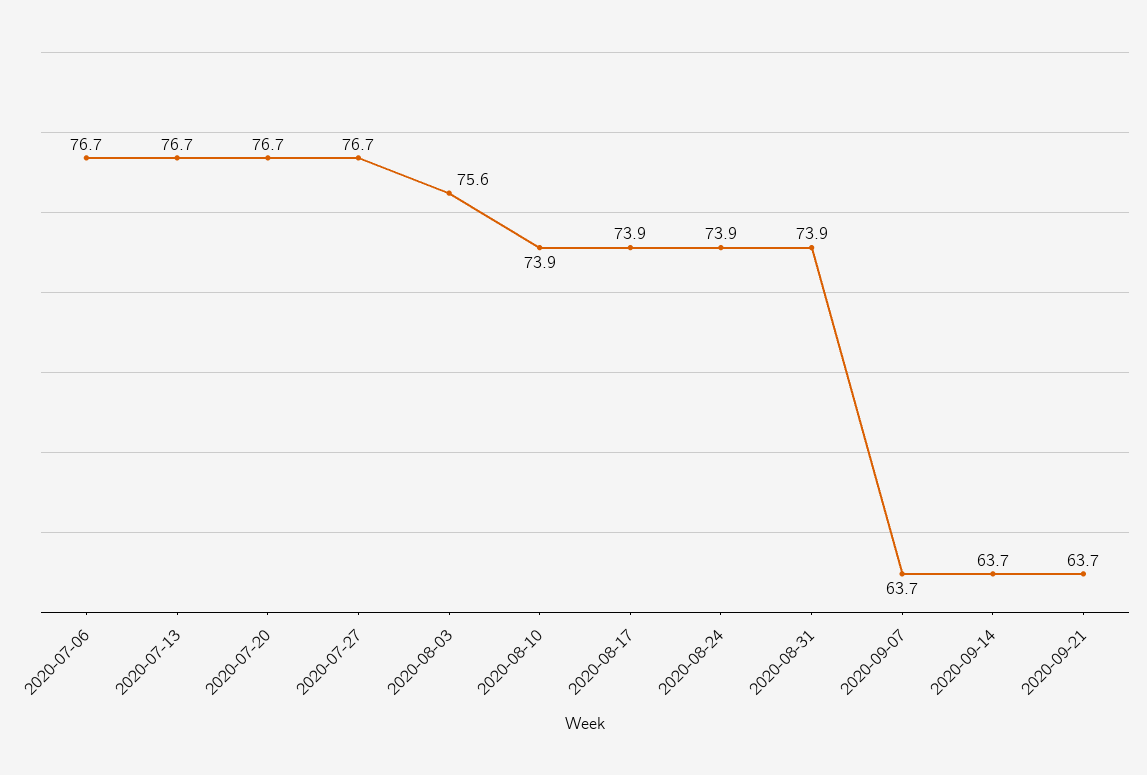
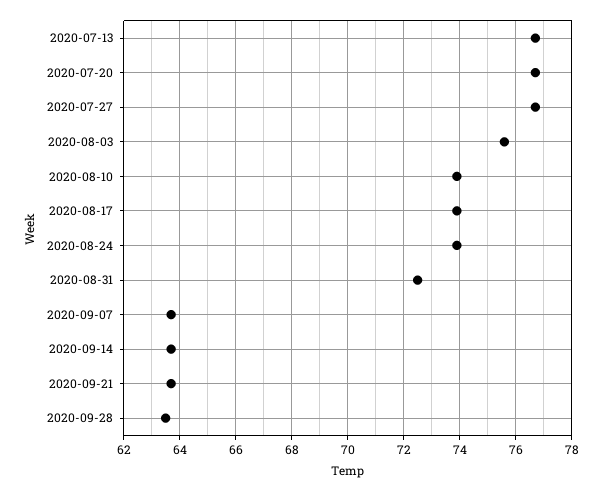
2020-07-06: 76.7 -> none
2020-08-31: 73.9 -> 72.5
2020-09-28: none -> 63.5

